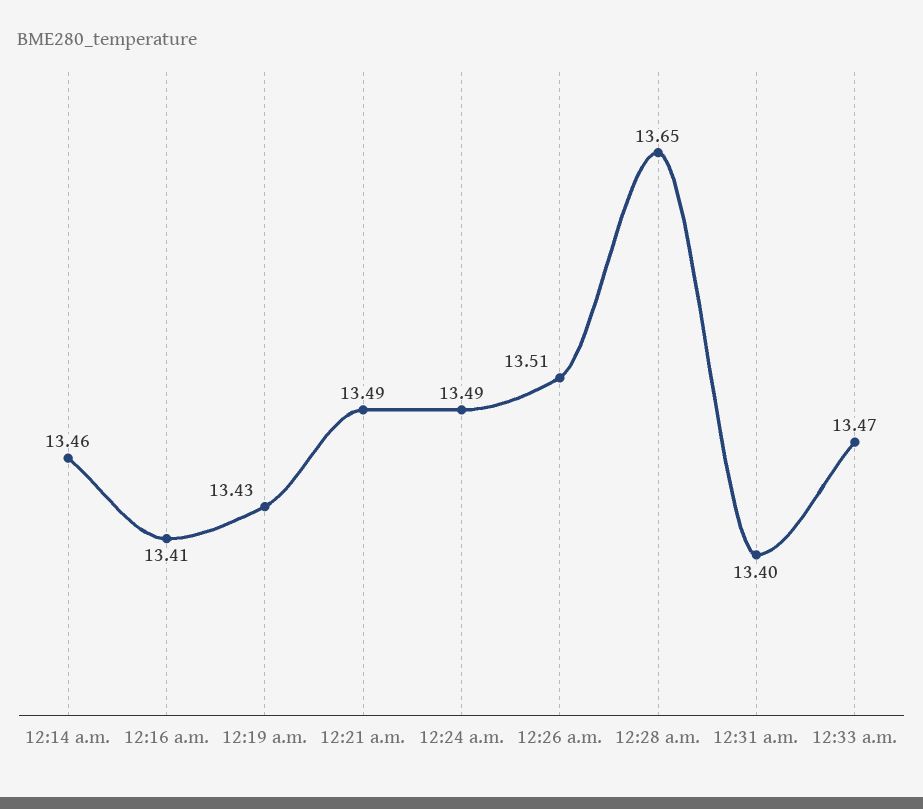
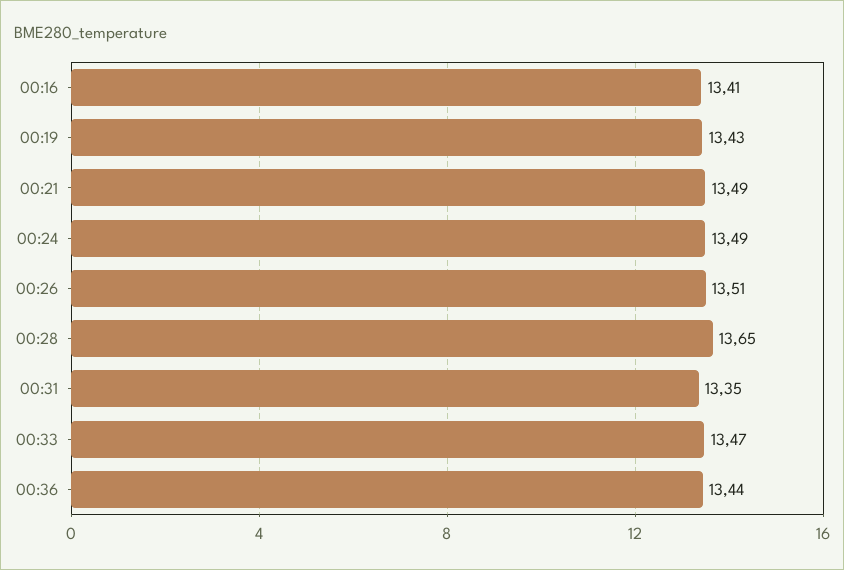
12:14 a.m.: 13.46 -> none
12:31 a.m.: 13.4 -> 13.35
00:36: none -> 13.44

